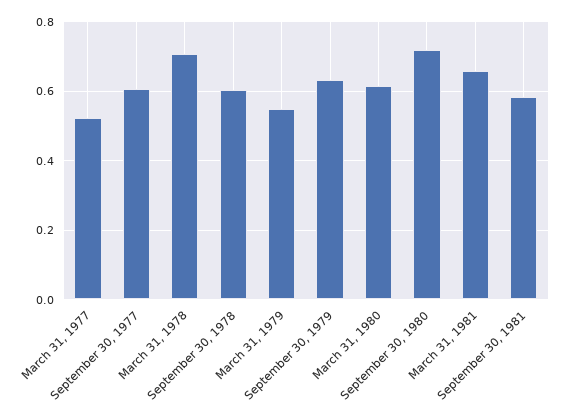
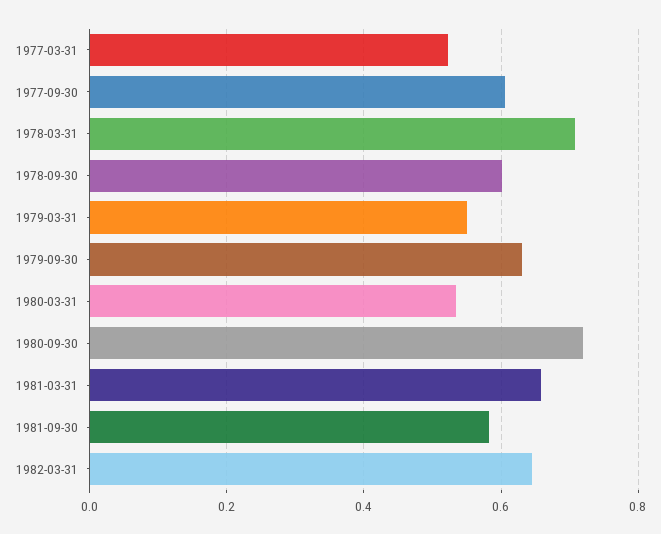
March 31, 1980: 0.62 -> 0.54
1982-03-31: none -> 0.64

